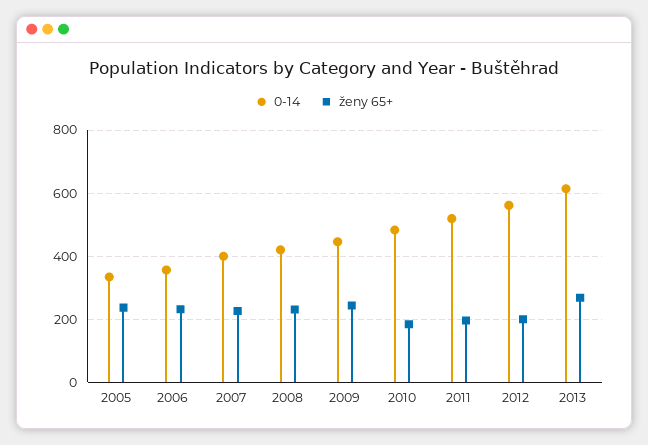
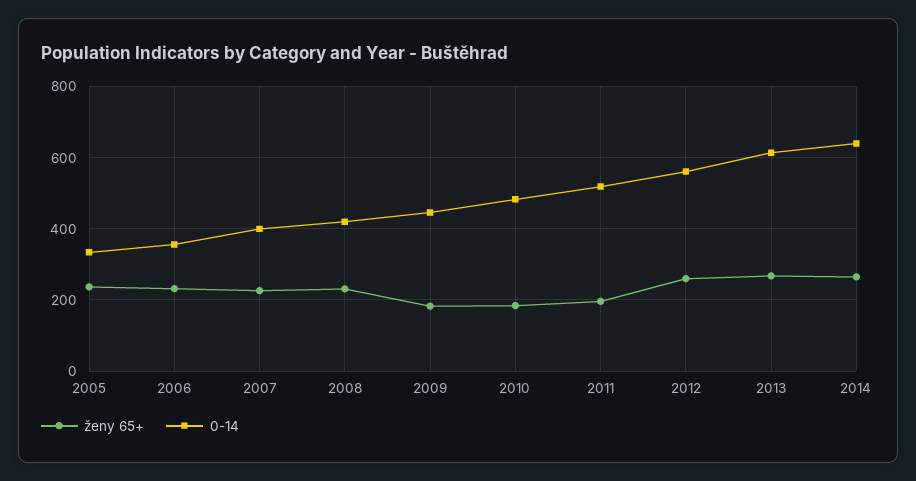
ženy 65+, 2009: 240 -> 180
ženy 65+, 2012: 200 -> 260
ženy 65+, 2014: none -> 260
0-14, 2014: none -> 640

